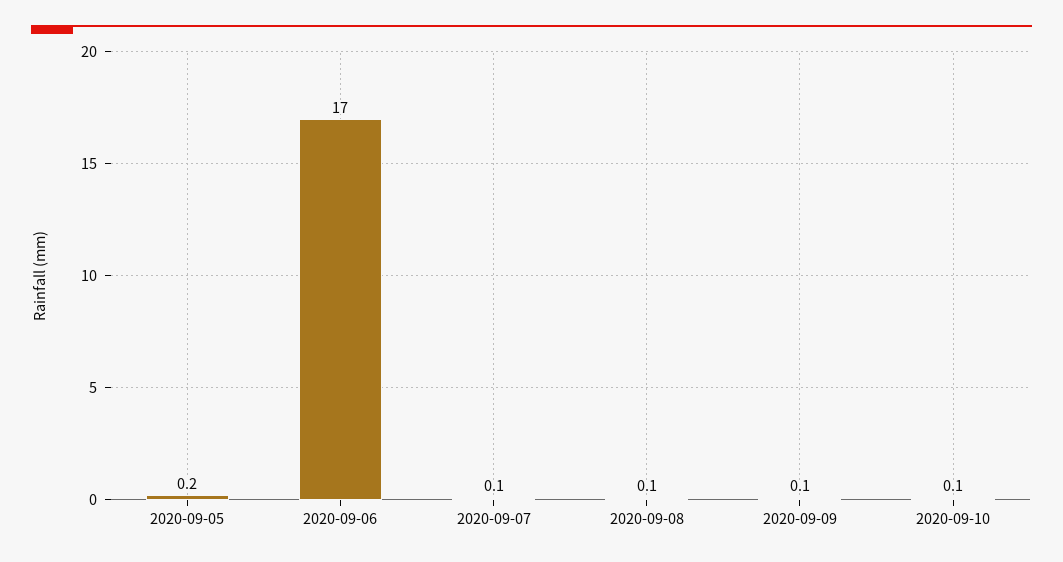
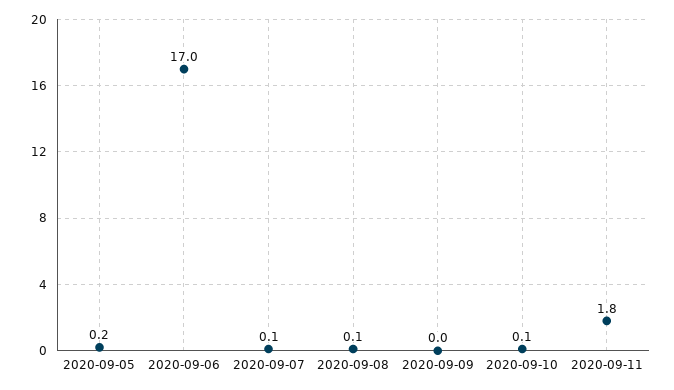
2020-09-09: 0.1 -> 0
2020-09-11: none -> 1.8

